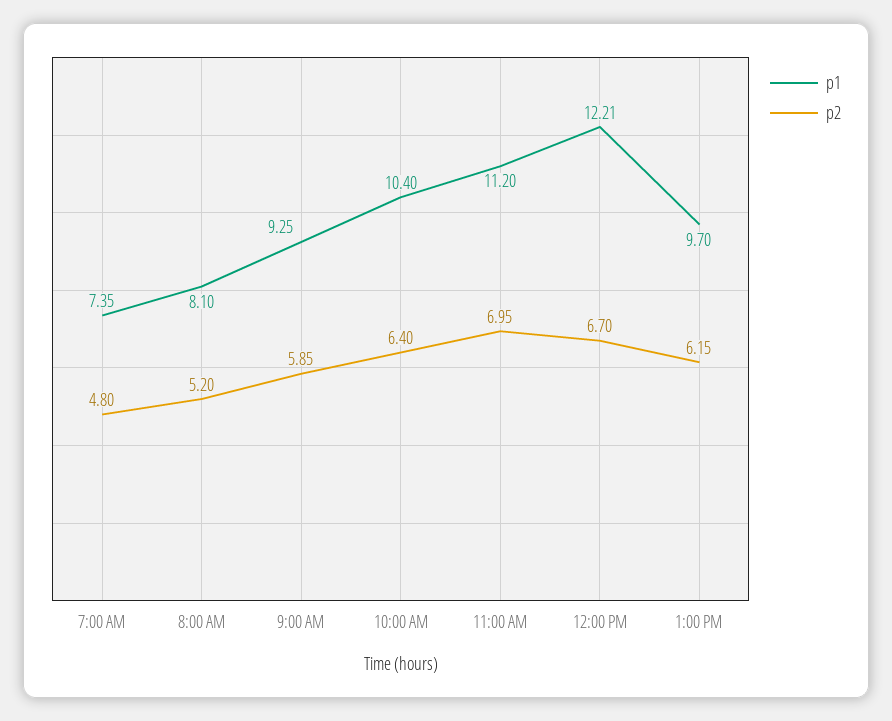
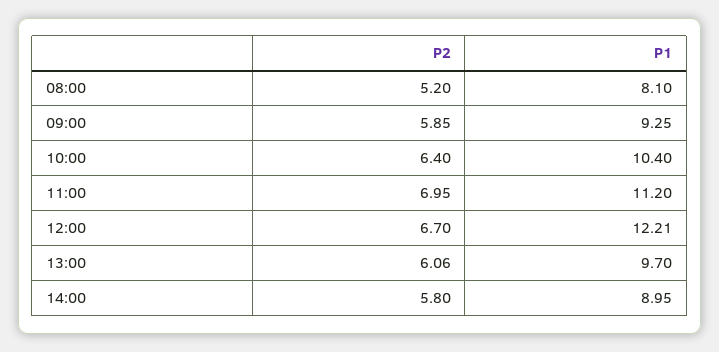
p1, 7:00 AM: 7.35 -> none
p2, 7:00 AM: 4.8 -> none
p2, 1:00 PM: 6.15 -> 6.06
p2, 14:00: none -> 5.8
p1, 14:00: none -> 8.95

